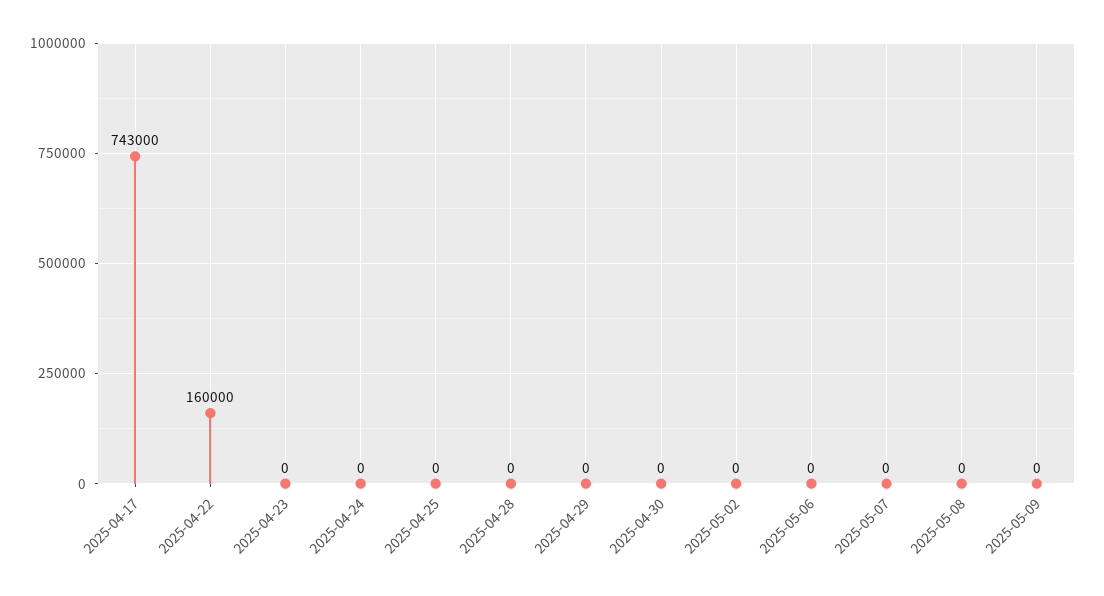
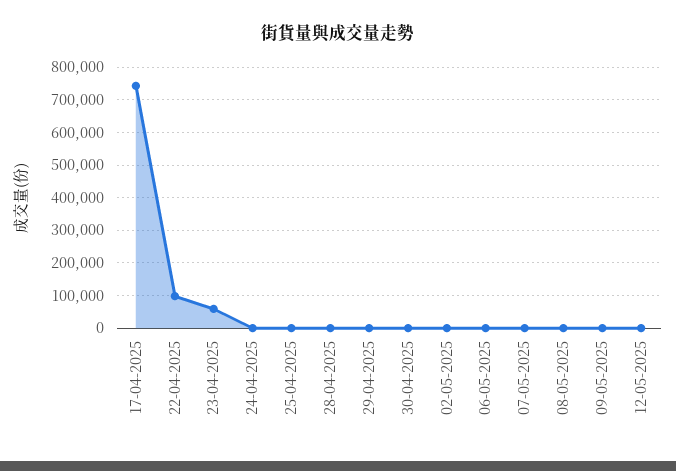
2025-04-22: 160000 -> 100000
2025-04-23: 0 -> 60000
12-05-2025: none -> 0

